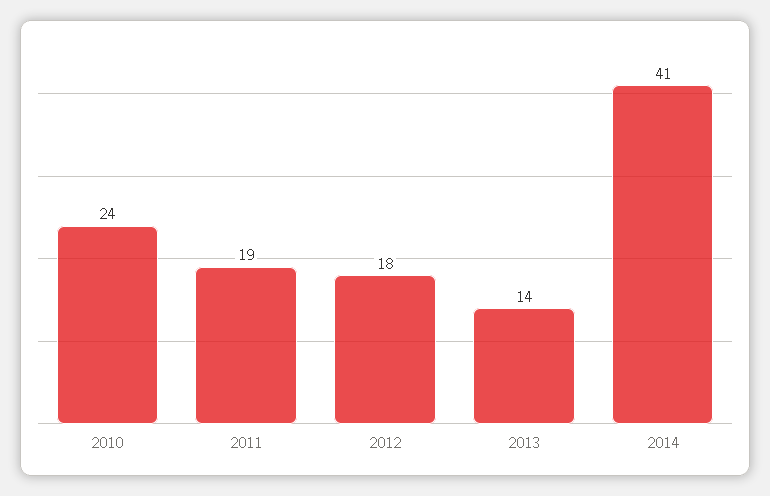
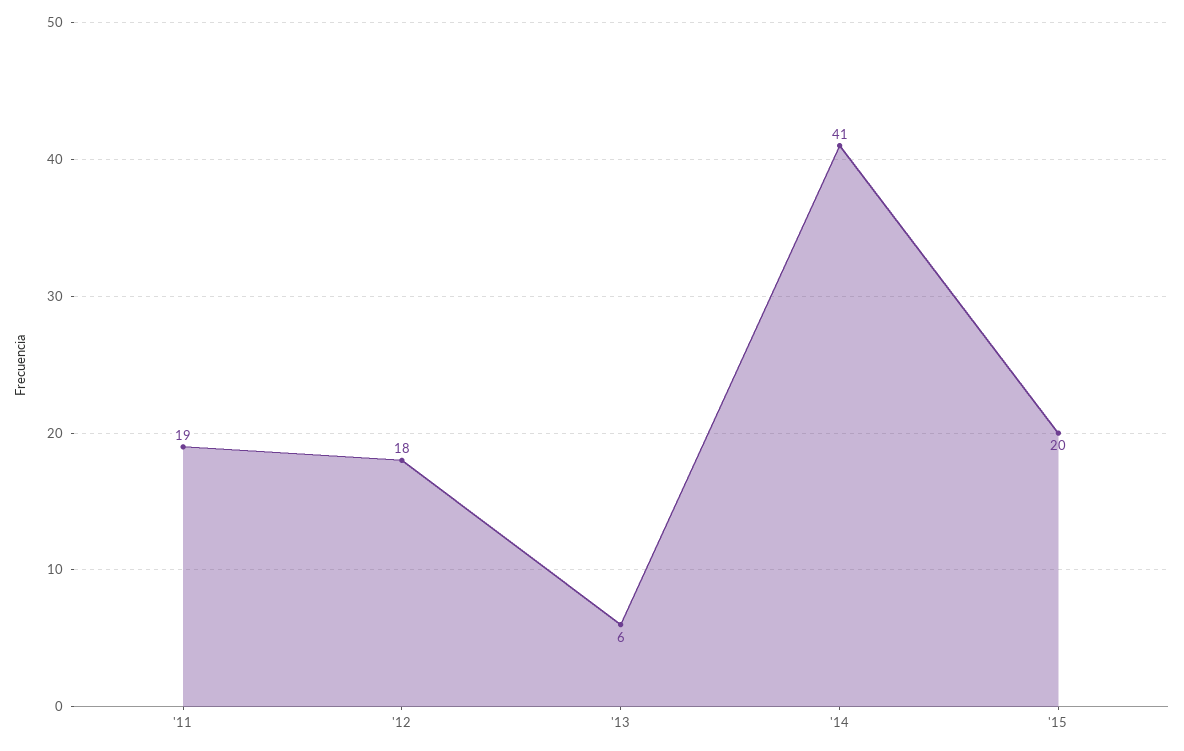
2010: 24 -> none
2013: 14 -> 6
'15: none -> 20

